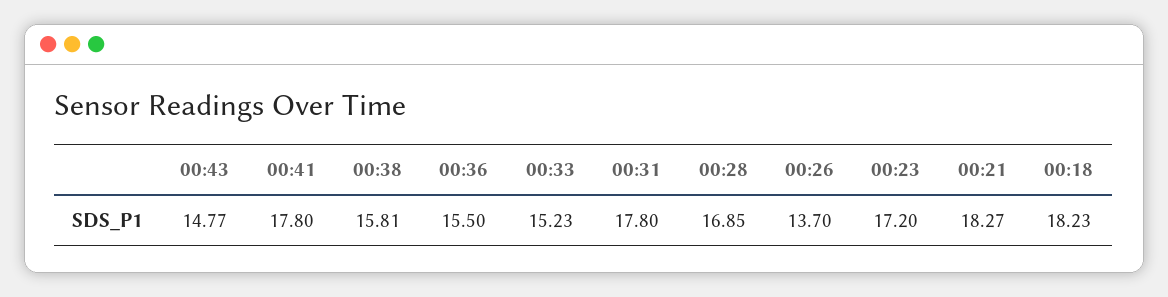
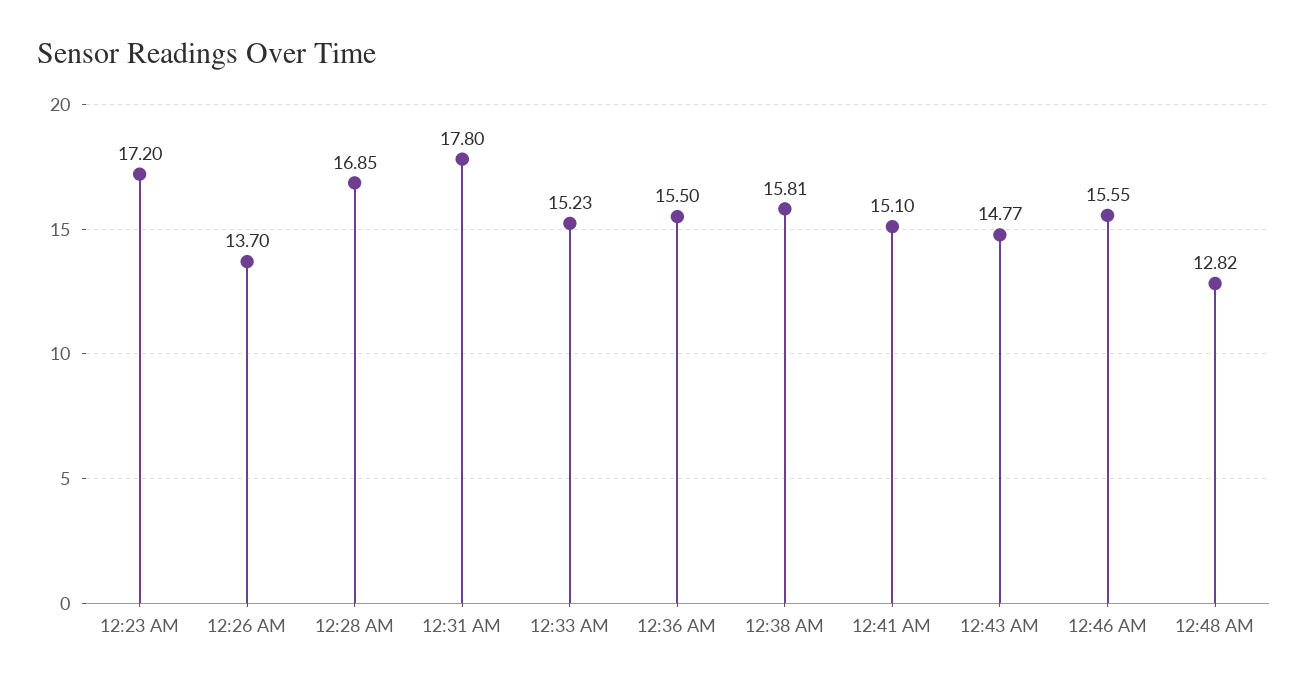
00:41: 17.8 -> 15.1
00:21: 18.27 -> none
00:18: 18.23 -> none
12:46 AM: none -> 15.55
12:48 AM: none -> 12.82

